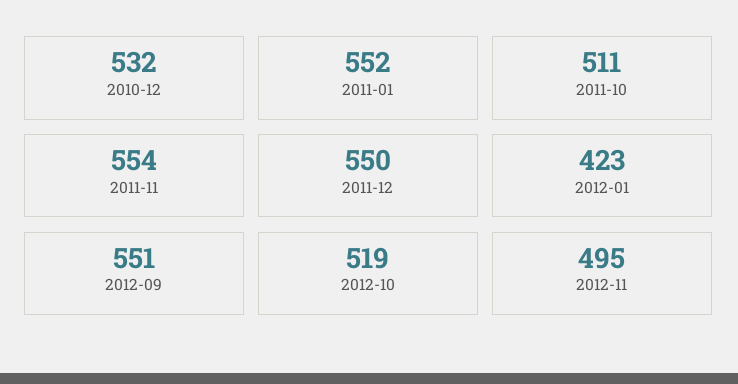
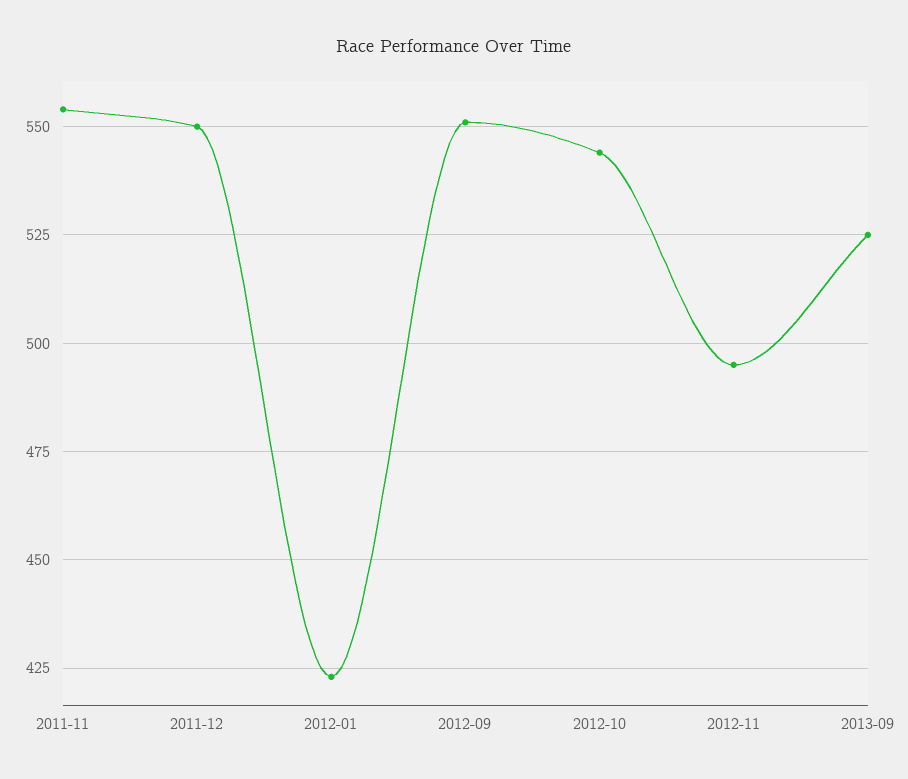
2010-12: 532 -> none
2011-01: 552 -> none
2011-10: 511 -> none
2012-10: 519 -> 545
2013-09: none -> 525

